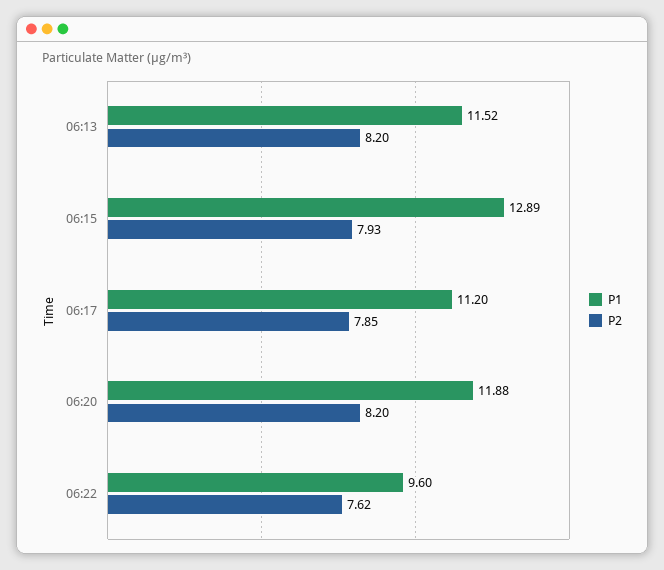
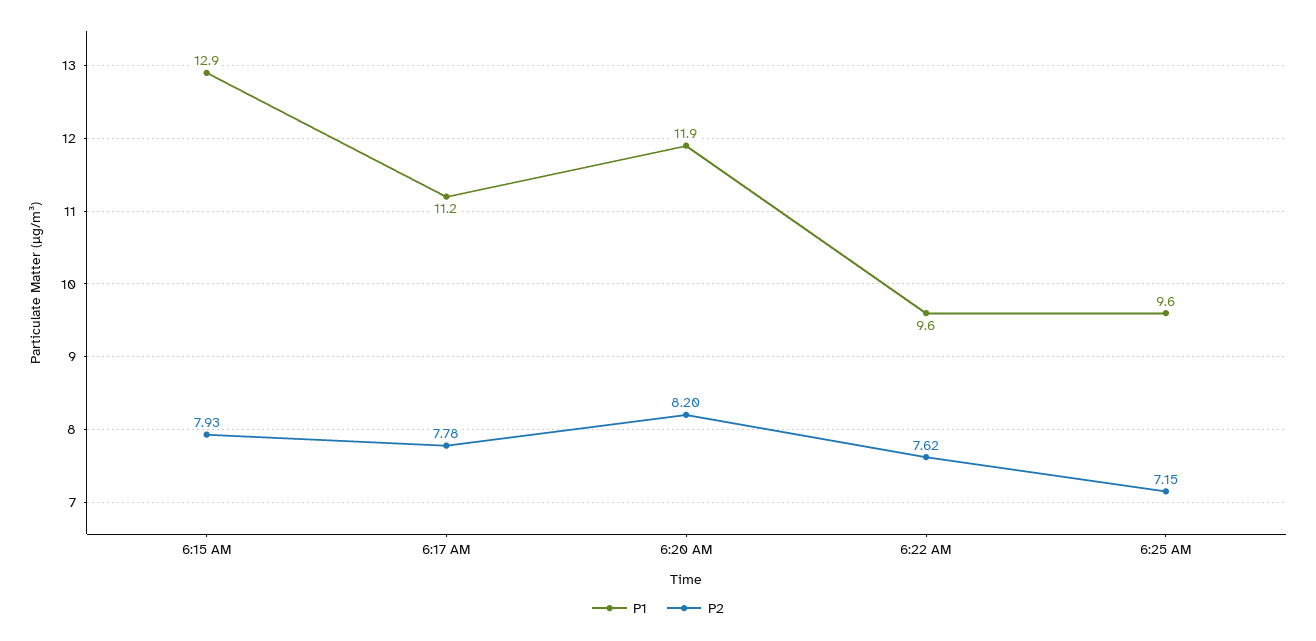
P1, 06:13: 11.52 -> none
P2, 06:13: 8.2 -> none
P2, 06:17: 7.85 -> 7.78
P1, 6:25 AM: none -> 9.6
P2, 6:25 AM: none -> 7.15

